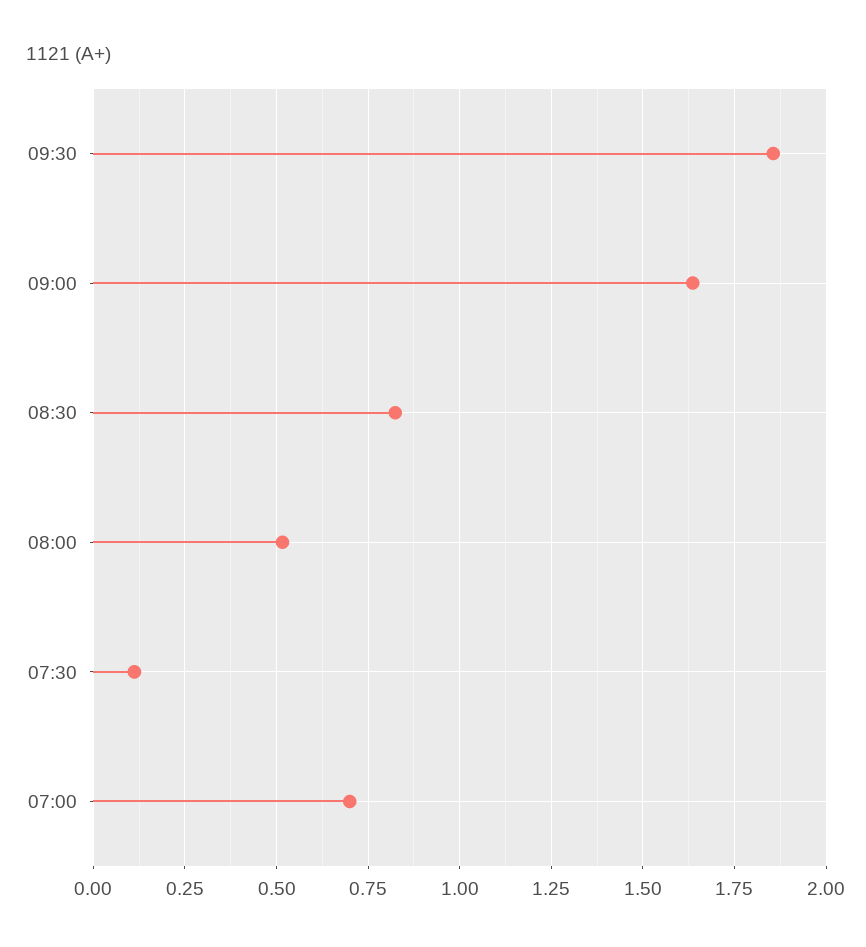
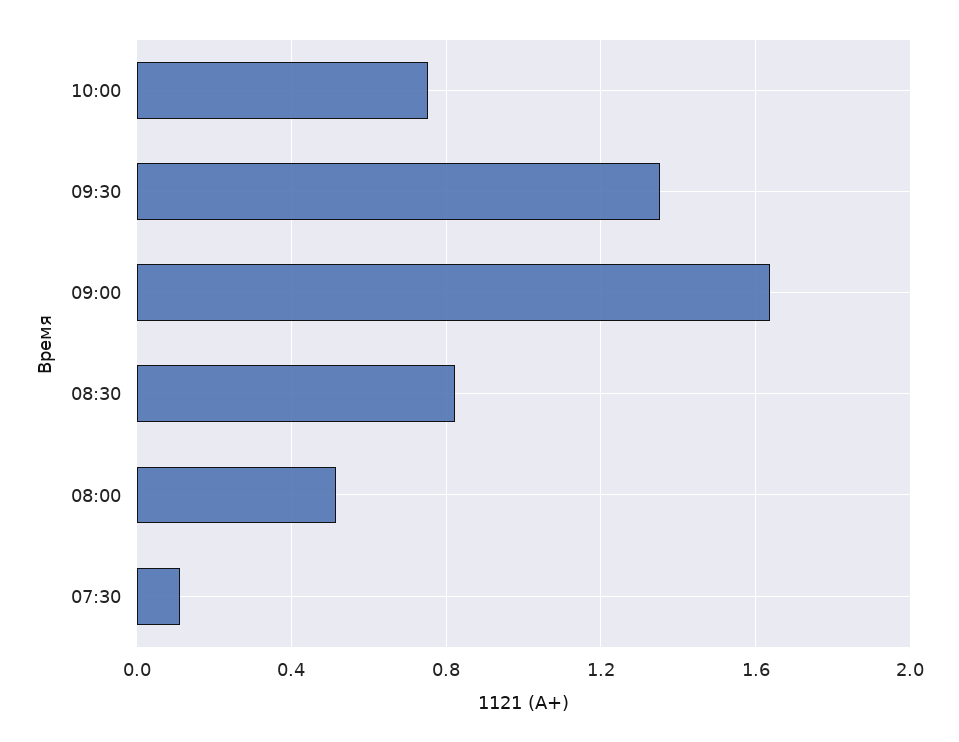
09:30: 1.85 -> 1.35
07:00: 0.7 -> none
10:00: none -> 0.75

